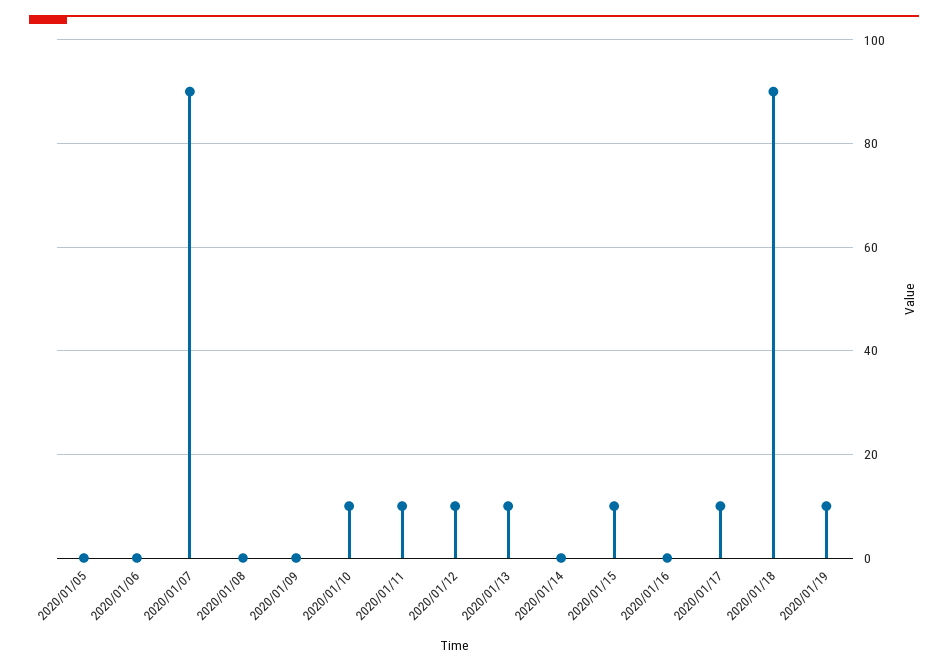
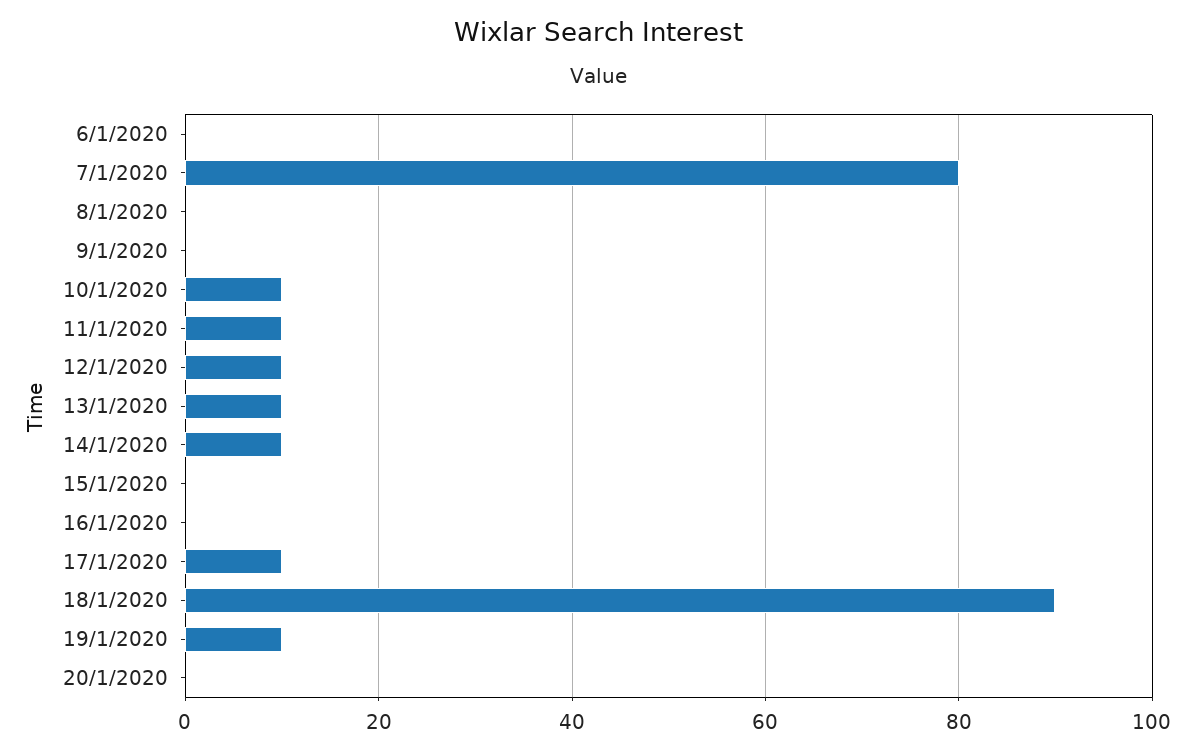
2020/01/05: 0 -> none
2020/01/07: 90 -> 80
2020/01/14: 0 -> 10
2020/01/15: 10 -> 0
20/1/2020: none -> 0

